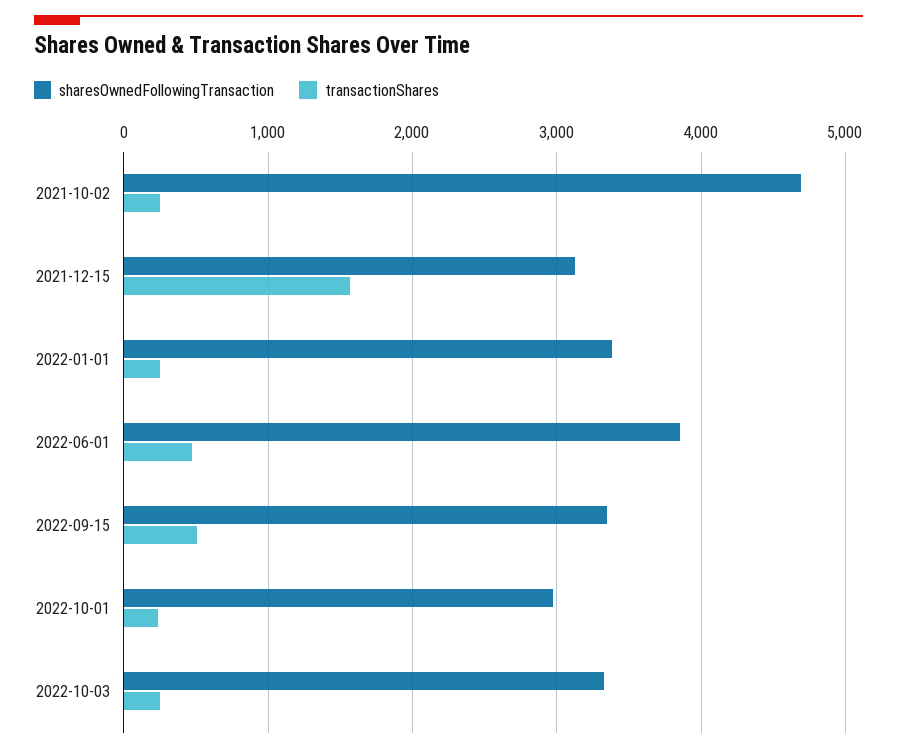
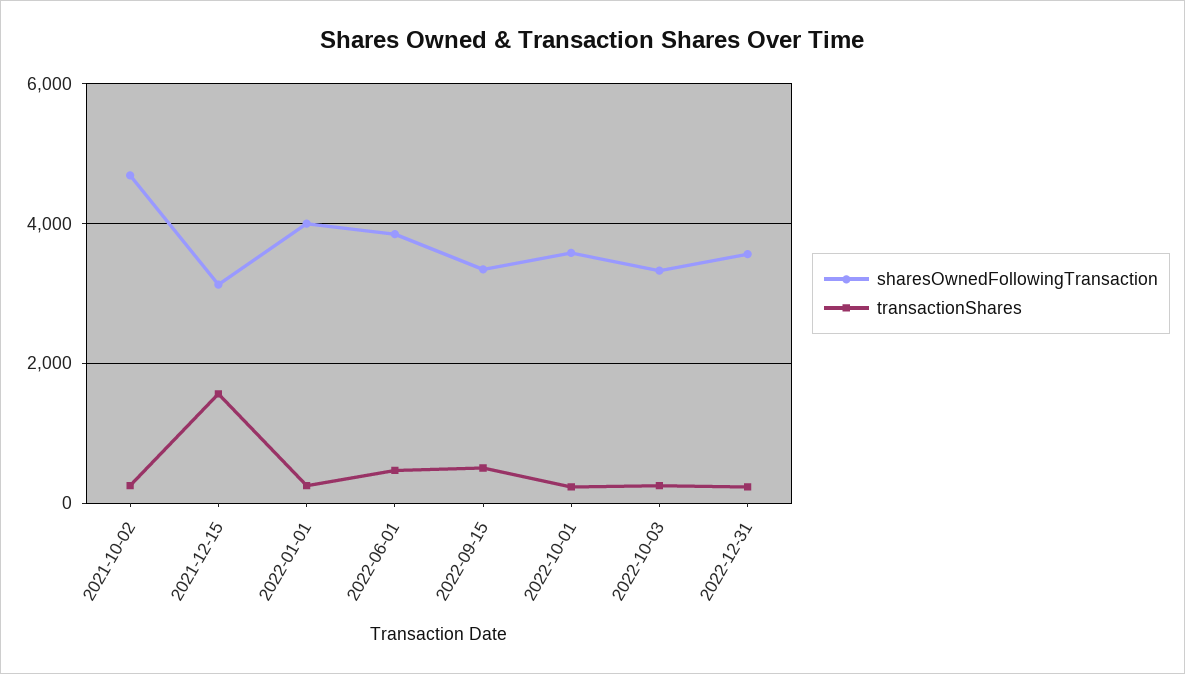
sharesOwnedFollowingTransaction, 2022-01-01: 3400 -> 4000
sharesOwnedFollowingTransaction, 2022-10-01: 3000 -> 3600
sharesOwnedFollowingTransaction, 2022-12-31: none -> 3600
transactionShares, 2022-12-31: none -> 200

